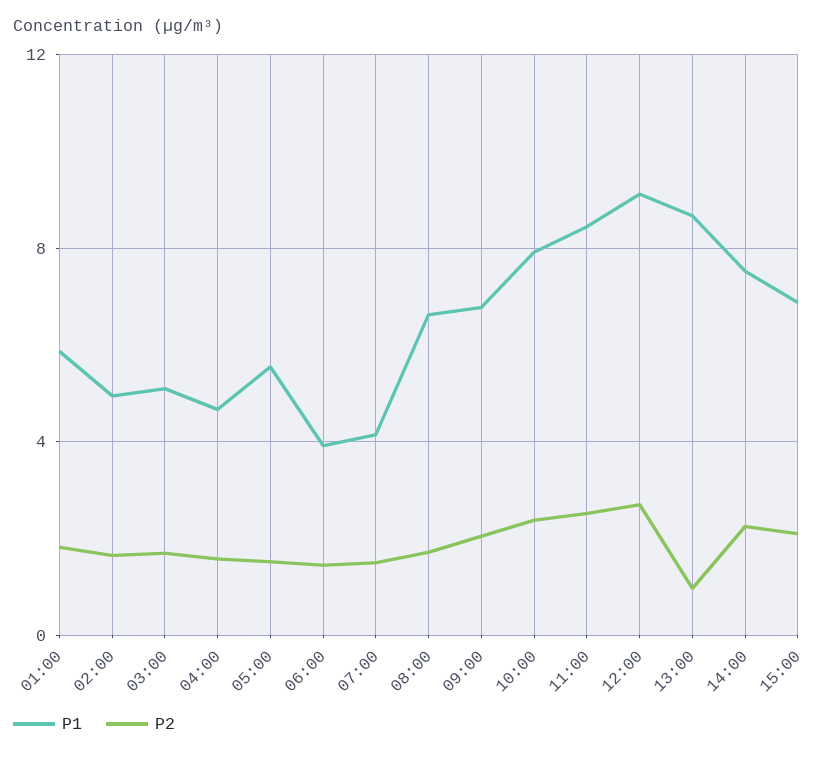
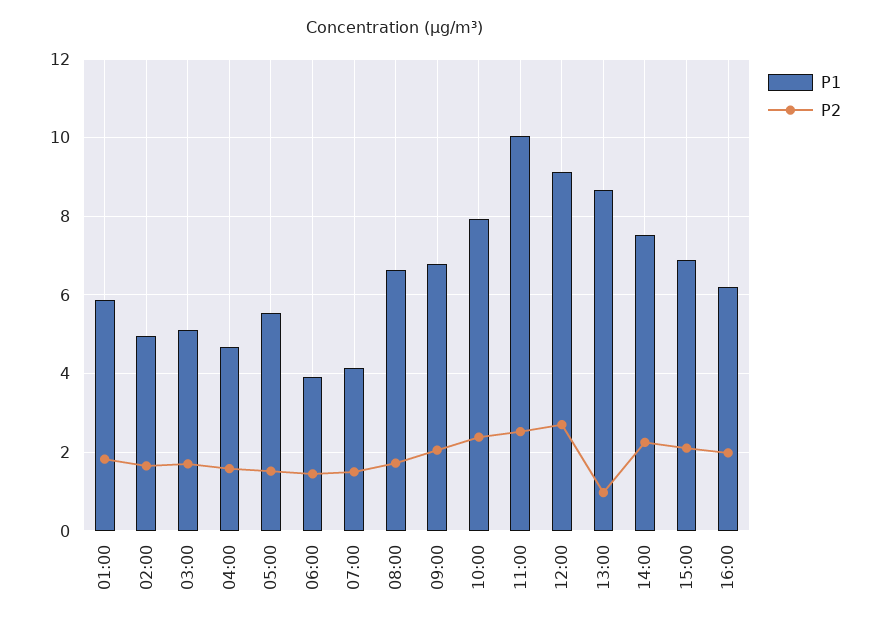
P1, 11:00: 8.5 -> 10
P1, 16:00: none -> 6.2
P2, 16:00: none -> 2

